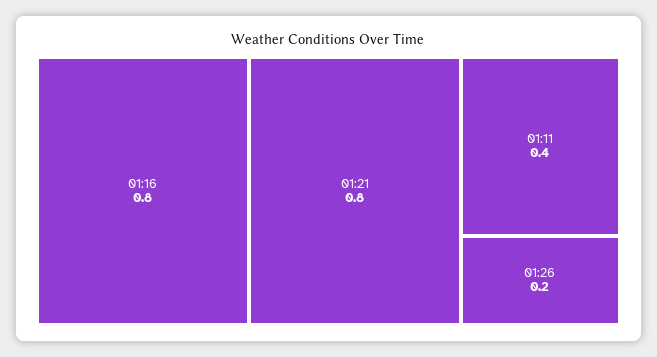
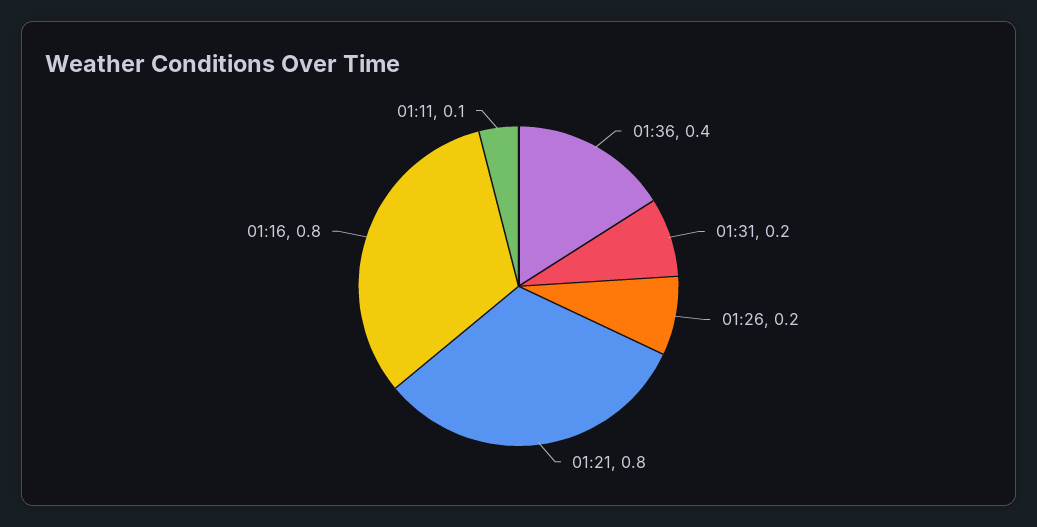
01:11: 0.4 -> 0.1
01:36: none -> 0.4
01:31: none -> 0.2

